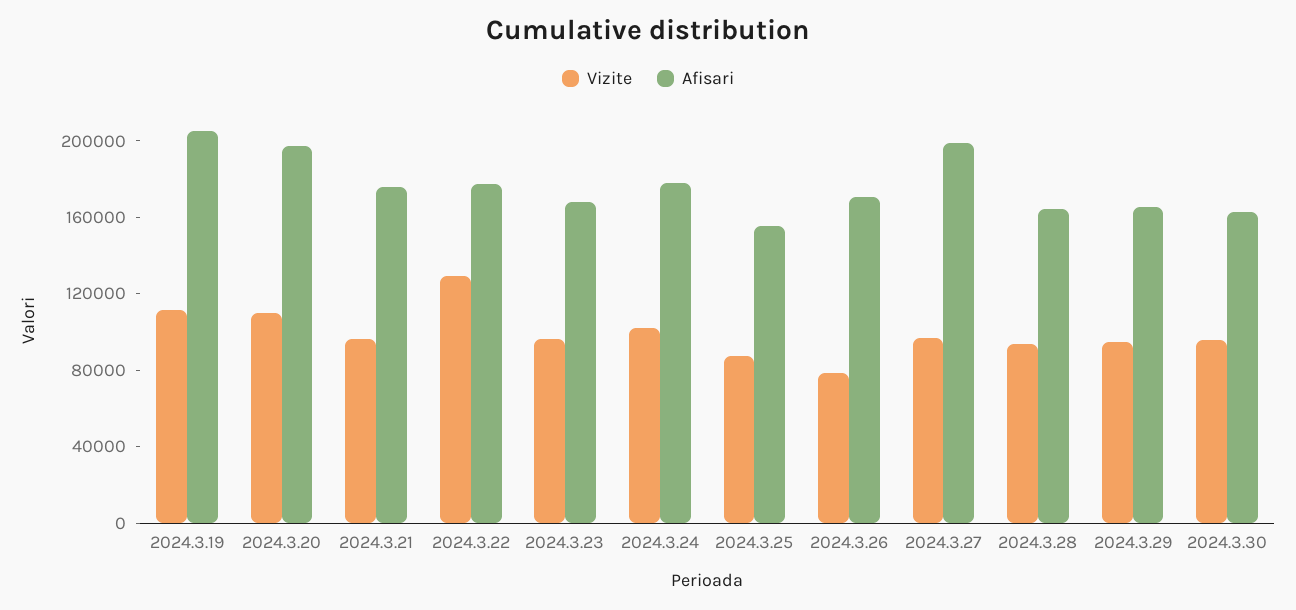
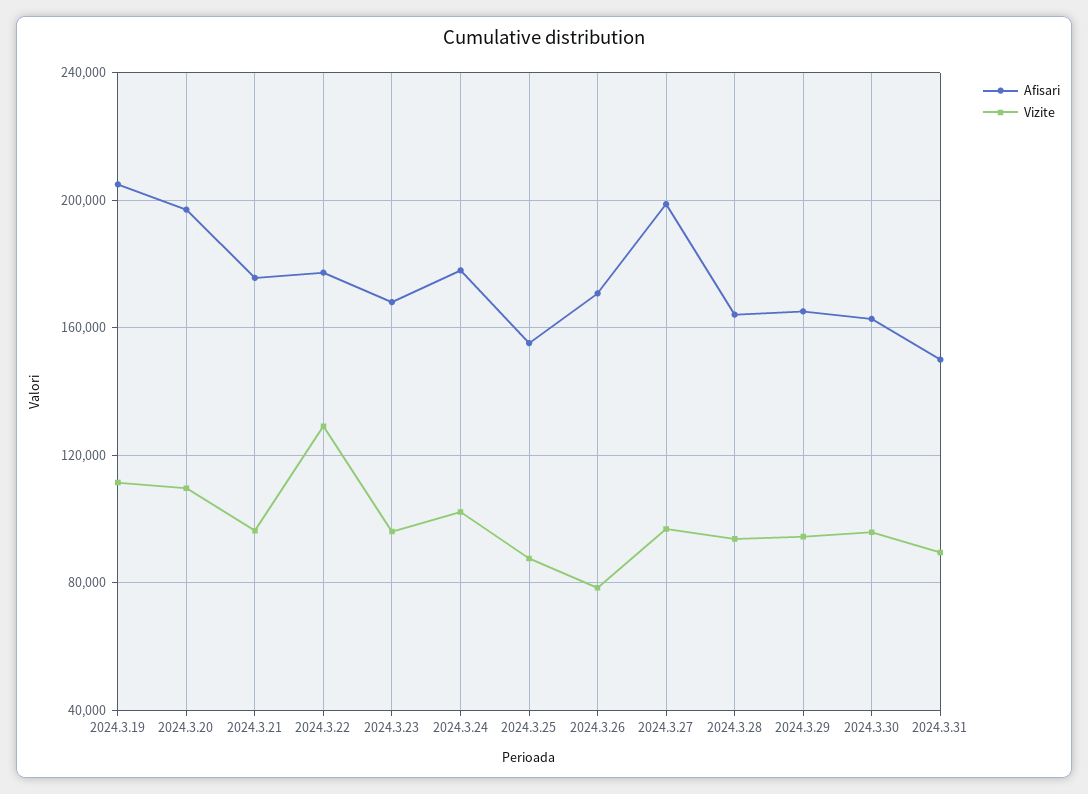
Afisari, 2024.3.31: none -> 150000
Vizite, 2024.3.31: none -> 90000

